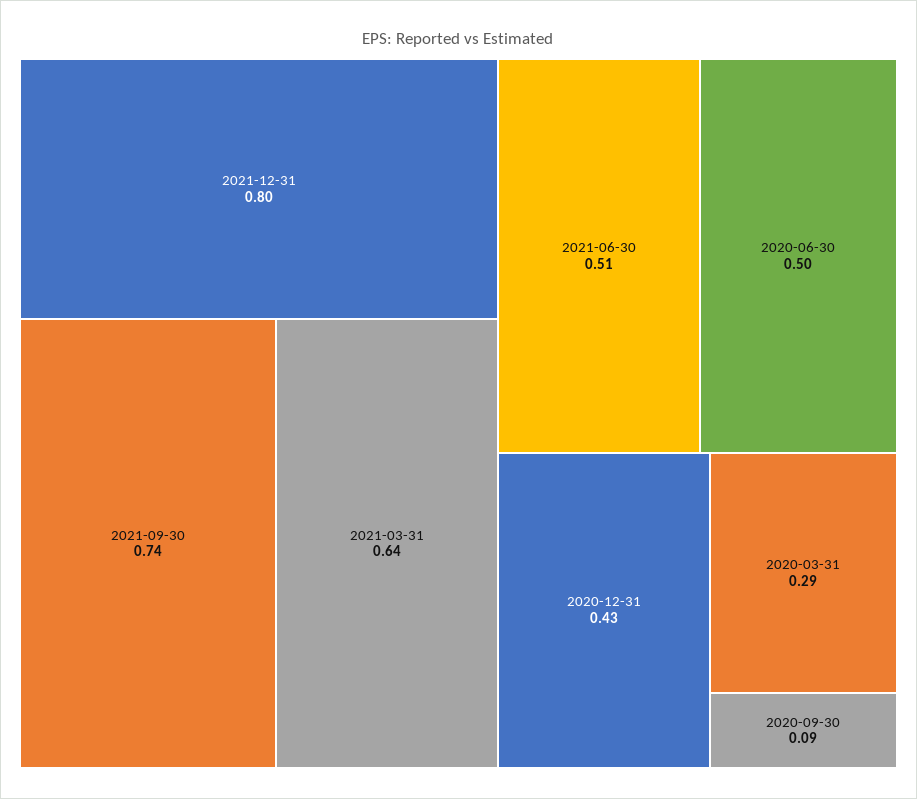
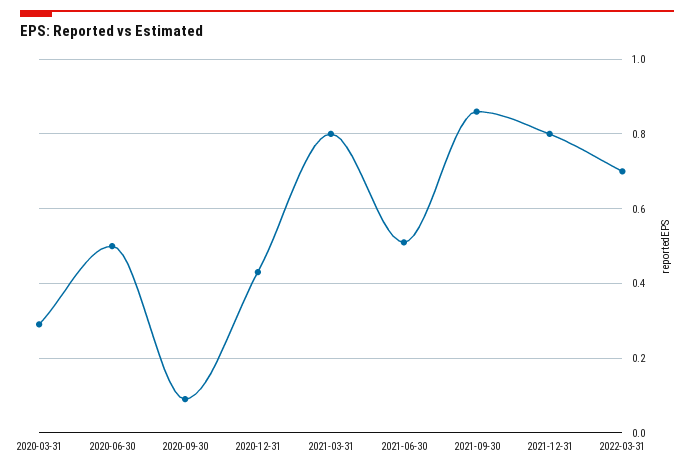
2021-09-30: 0.74 -> 0.85
2021-03-31: 0.64 -> 0.8
2022-03-31: none -> 0.7

